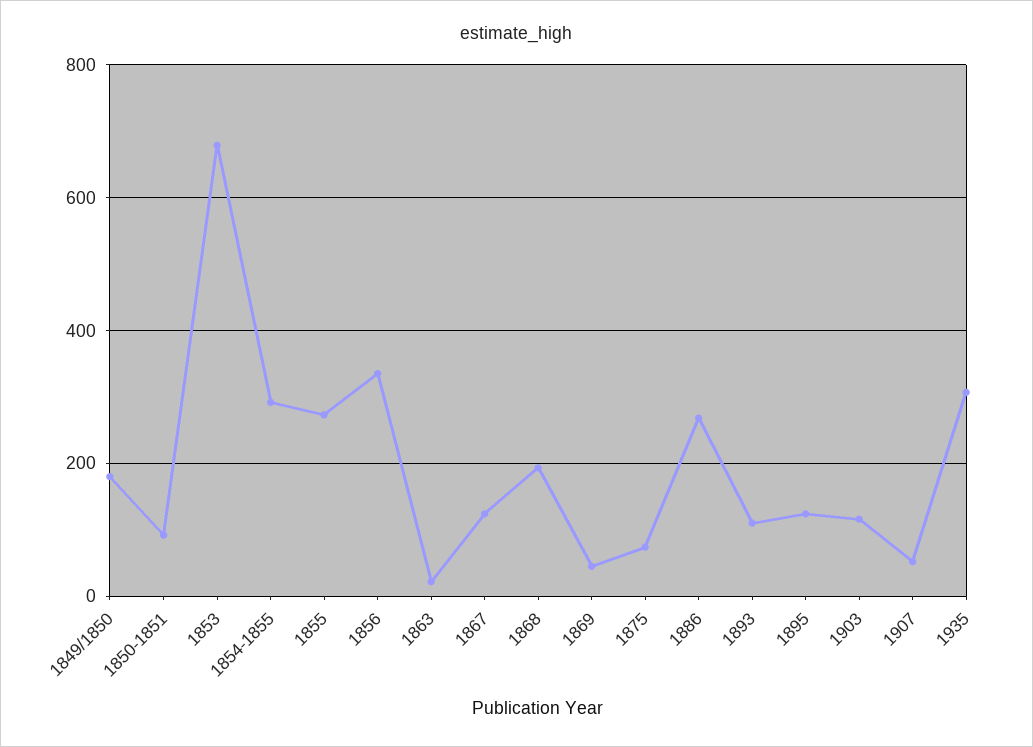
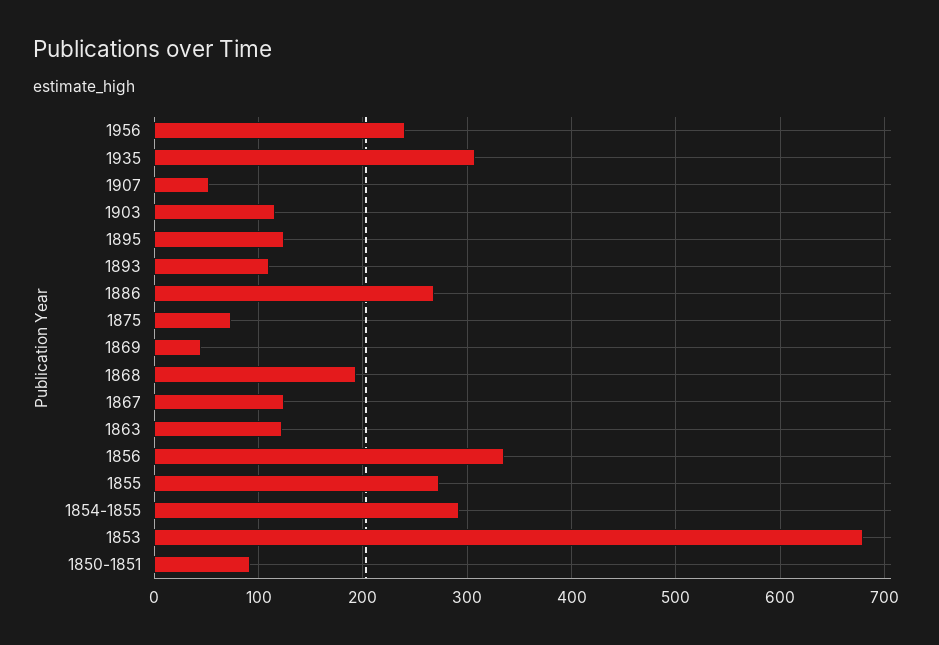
1849/1850: 180 -> none
1863: 20 -> 120
1956: none -> 240

